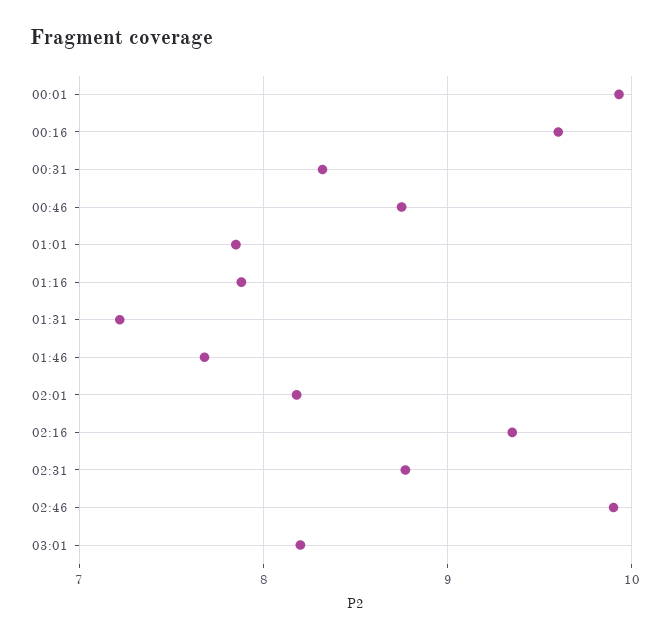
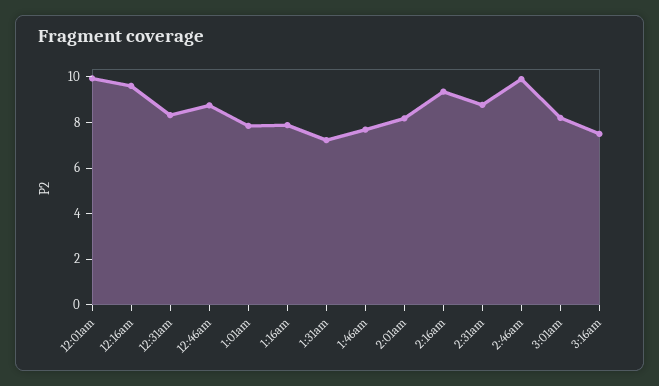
3:16am: none -> 7.5

